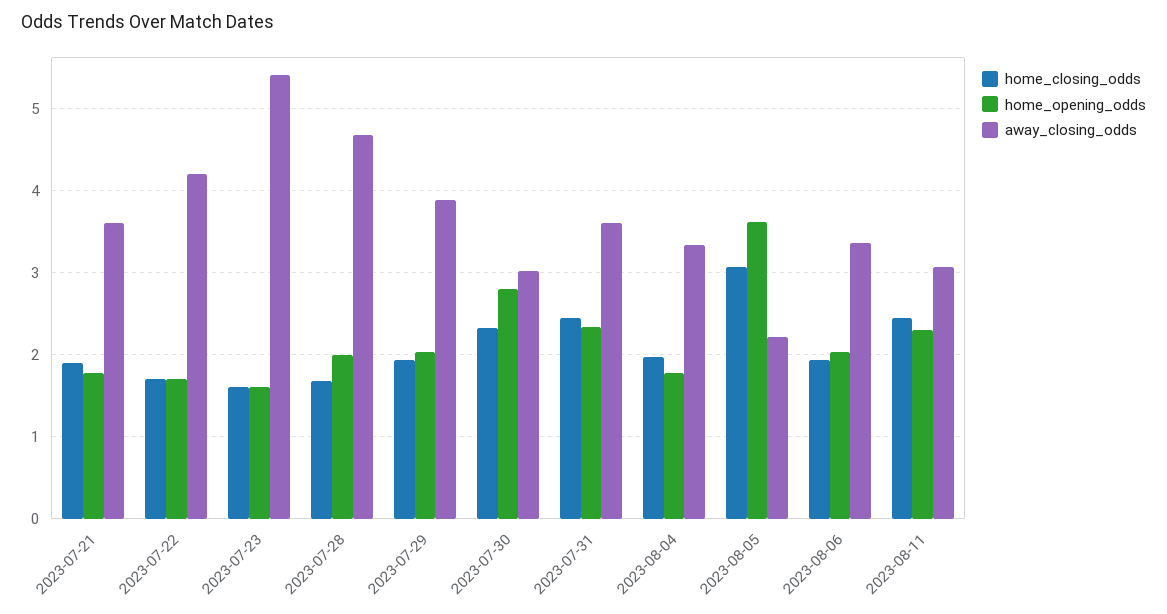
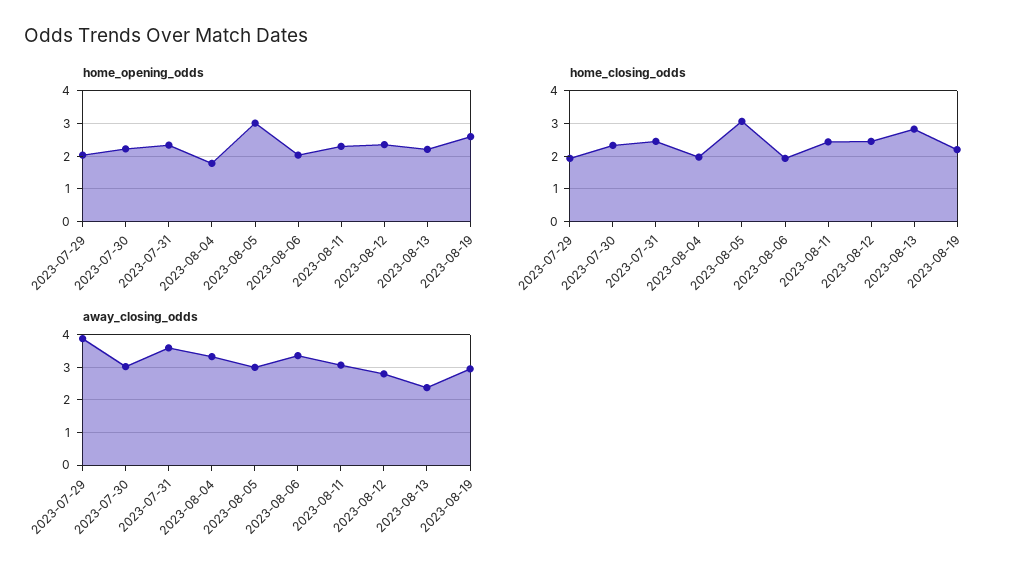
home_closing_odds, 2023-07-21: 1.9 -> none
home_opening_odds, 2023-07-21: 1.8 -> none
away_closing_odds, 2023-07-21: 3.6 -> none
home_closing_odds, 2023-07-22: 1.7 -> none
home_opening_odds, 2023-07-22: 1.7 -> none
away_closing_odds, 2023-07-22: 4.2 -> none
home_closing_odds, 2023-07-23: 1.6 -> none
home_opening_odds, 2023-07-23: 1.6 -> none
away_closing_odds, 2023-07-23: 5.4 -> none
home_closing_odds, 2023-07-28: 1.7 -> none
home_opening_odds, 2023-07-28: 2 -> none
away_closing_odds, 2023-07-28: 4.7 -> none
home_opening_odds, 2023-07-30: 2.8 -> 2.2
home_opening_odds, 2023-08-05: 3.6 -> 3
away_closing_odds, 2023-08-05: 2.2 -> 3
home_opening_odds, 2023-08-12: none -> 2.4
home_opening_odds, 2023-08-13: none -> 2.2
home_opening_odds, 2023-08-19: none -> 2.6
home_closing_odds, 2023-08-12: none -> 2.4
home_closing_odds, 2023-08-13: none -> 2.8
home_closing_odds, 2023-08-19: none -> 2.2
away_closing_odds, 2023-08-12: none -> 2.8
away_closing_odds, 2023-08-13: none -> 2.4
away_closing_odds, 2023-08-19: none -> 3

